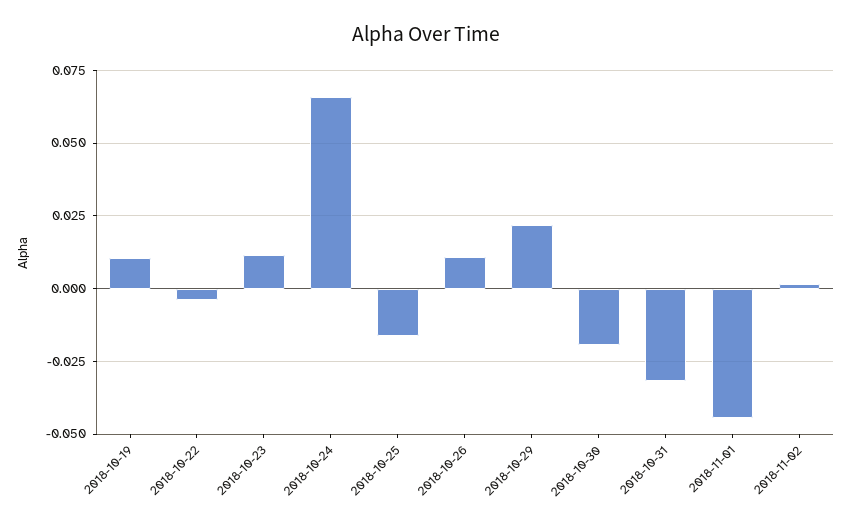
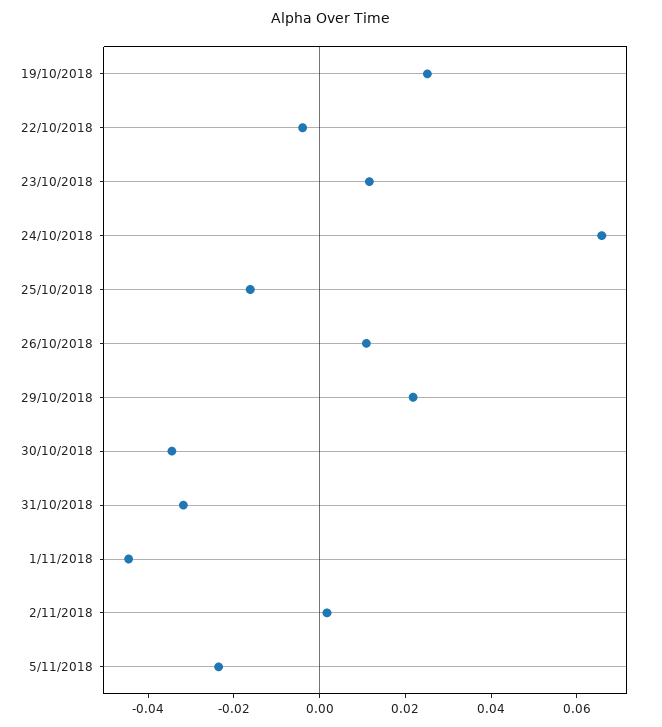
2018-10-19: 0.01 -> 0.025
2018-10-30: -0.02 -> -0.035
5/11/2018: none -> -0.025

